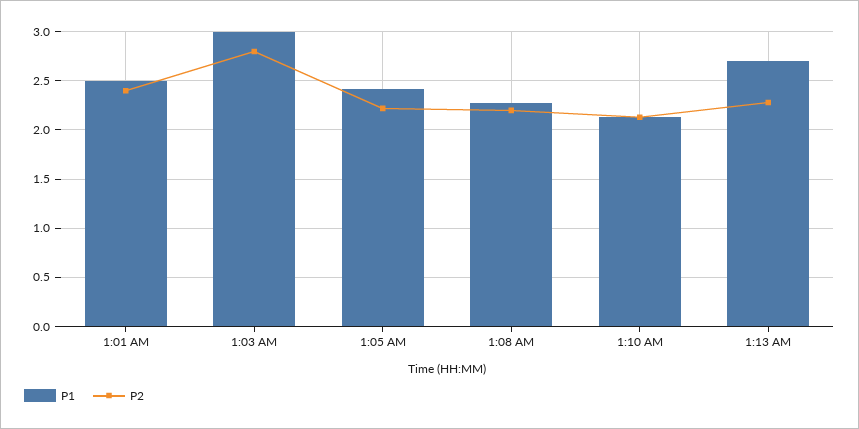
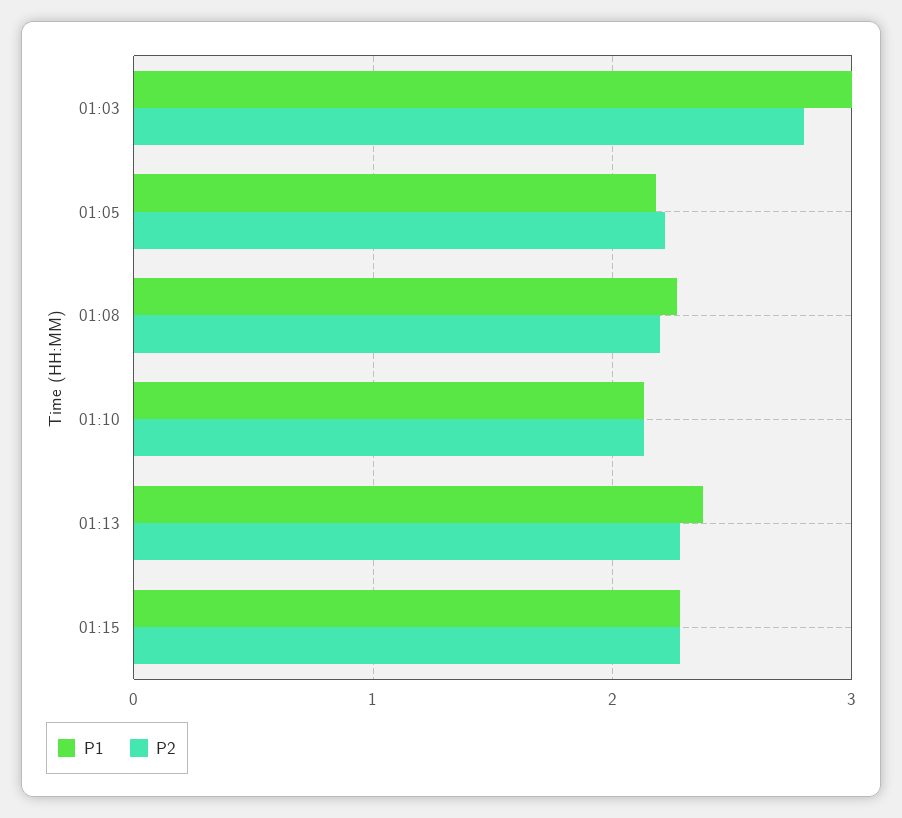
P1, 1:01 AM: 2.5 -> none
P2, 1:01 AM: 2.4 -> none
P1, 1:05 AM: 2.4 -> 2.2
P1, 1:13 AM: 2.7 -> 2.4
P1, 01:15: none -> 2.3
P2, 01:15: none -> 2.3

